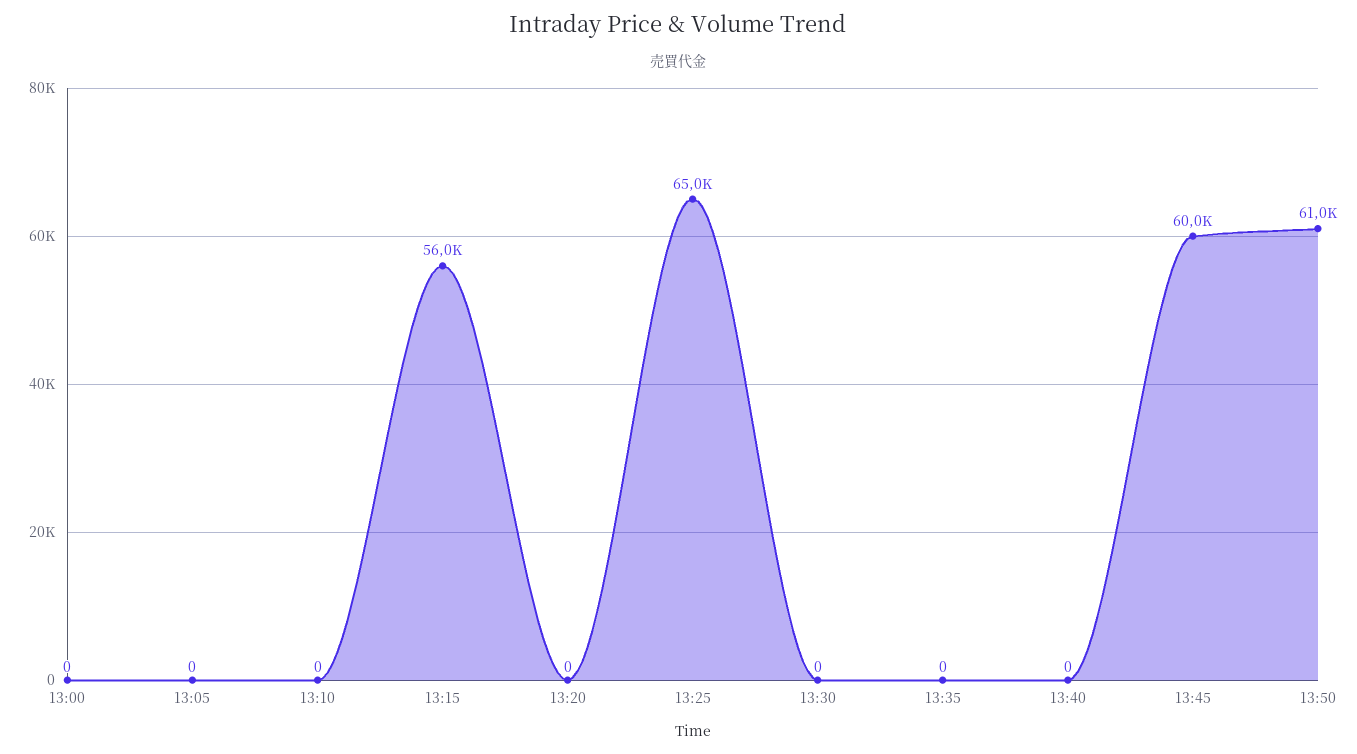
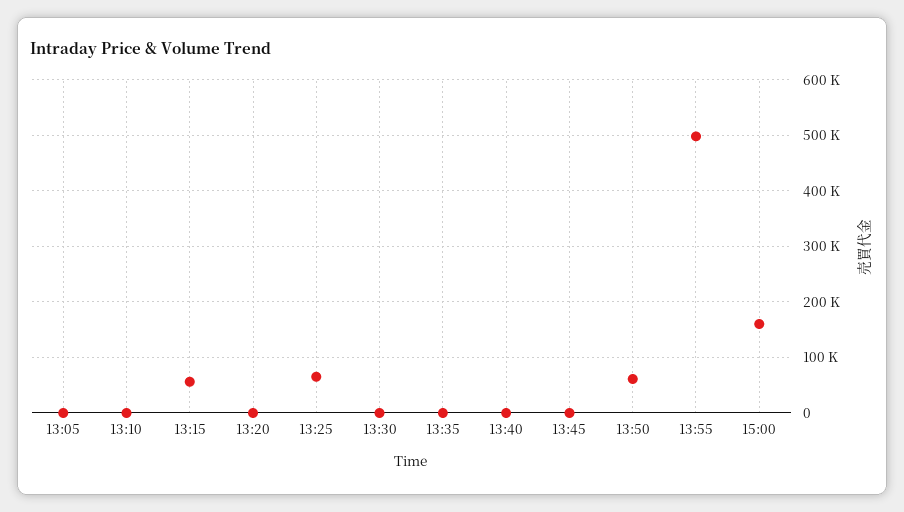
13:00: 0 -> none
13:45: 60000 -> 0
13:55: none -> 500000
15:00: none -> 160000

